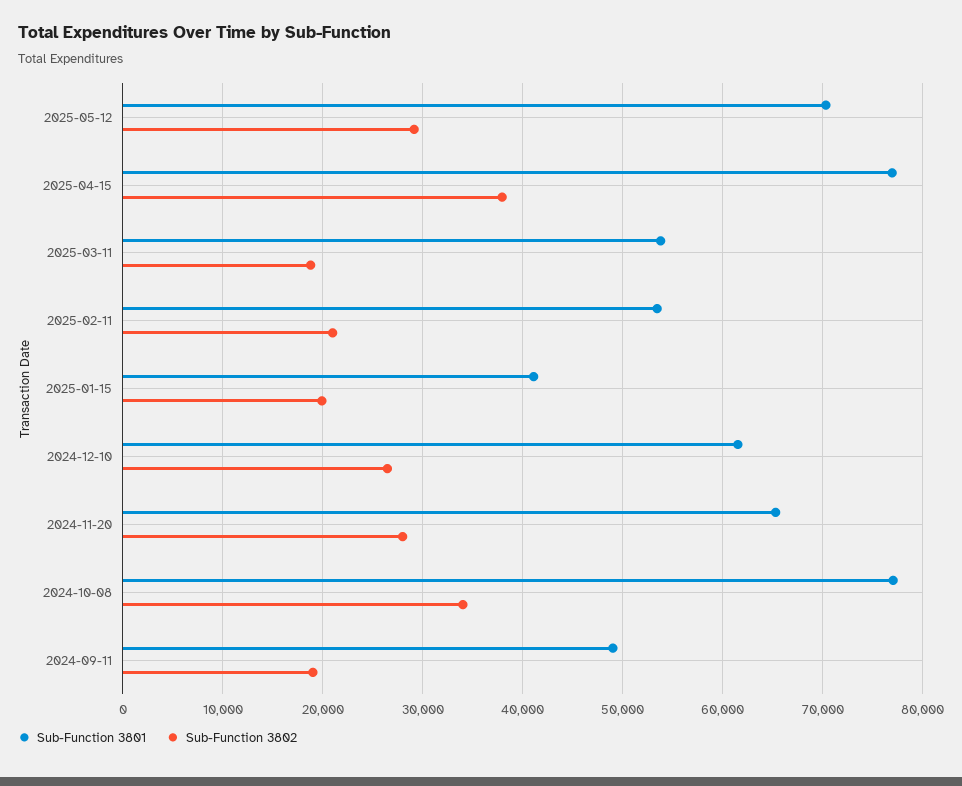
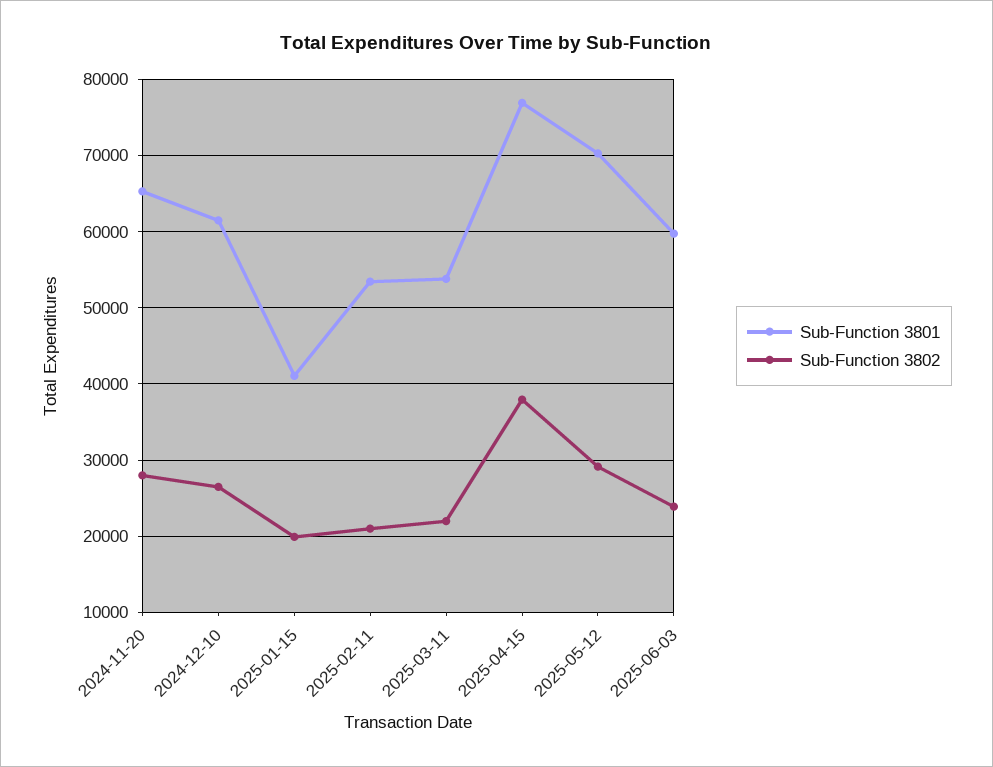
Sub-Function 3802, 2025-03-11: 19000 -> 22000
Sub-Function 3801, 2024-10-08: 77000 -> none
Sub-Function 3802, 2024-10-08: 34000 -> none
Sub-Function 3801, 2024-09-11: 49000 -> none
Sub-Function 3802, 2024-09-11: 19000 -> none
Sub-Function 3801, 2025-06-03: none -> 60000
Sub-Function 3802, 2025-06-03: none -> 24000

